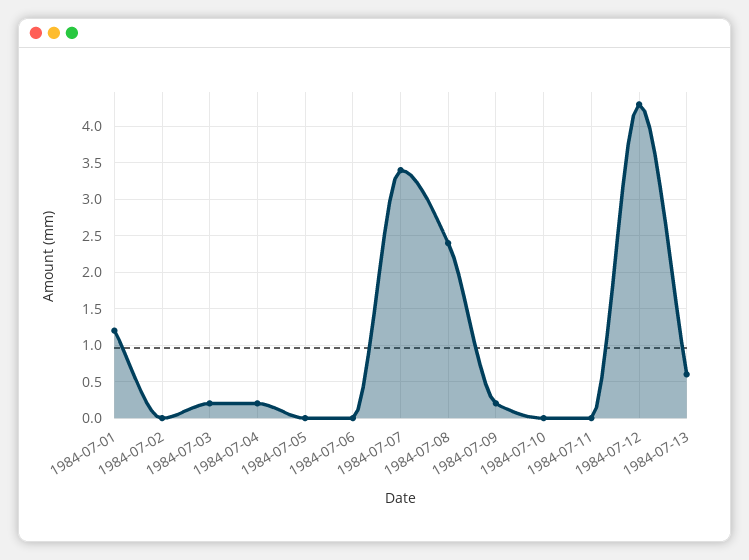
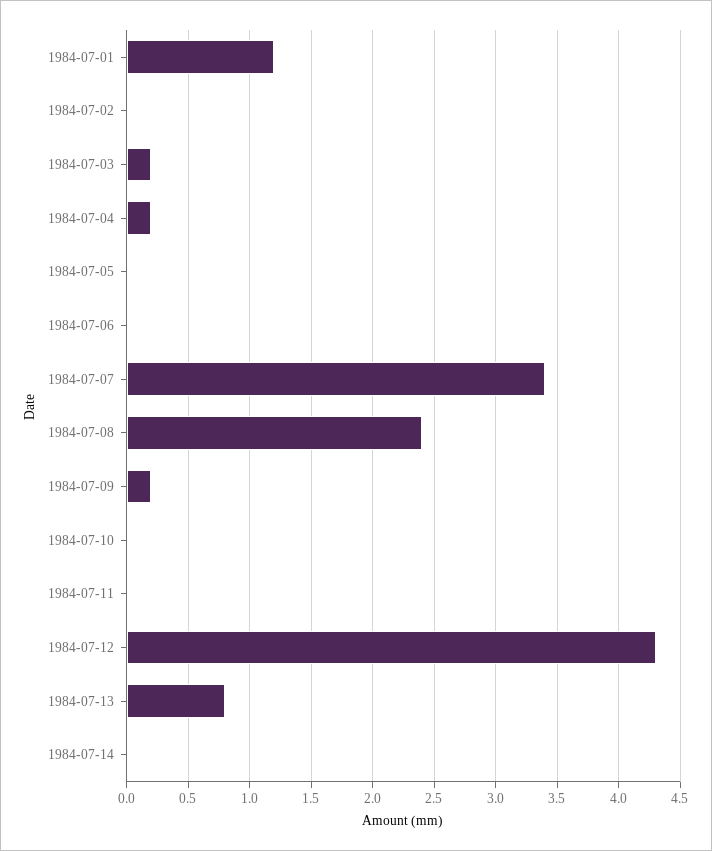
1984-07-13: 0.6 -> 0.8
1984-07-14: none -> 0

